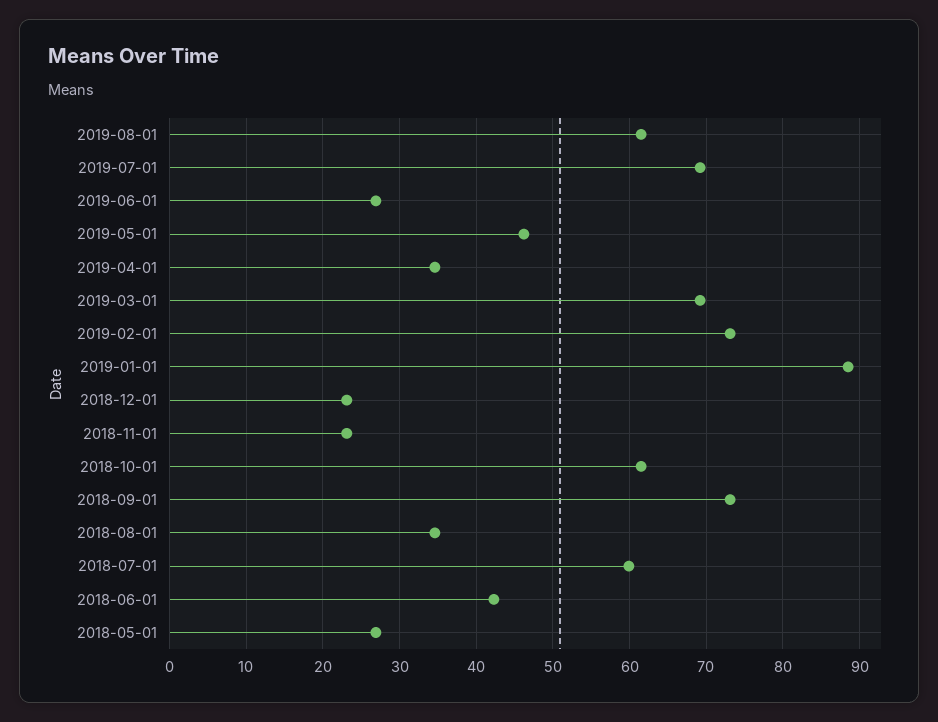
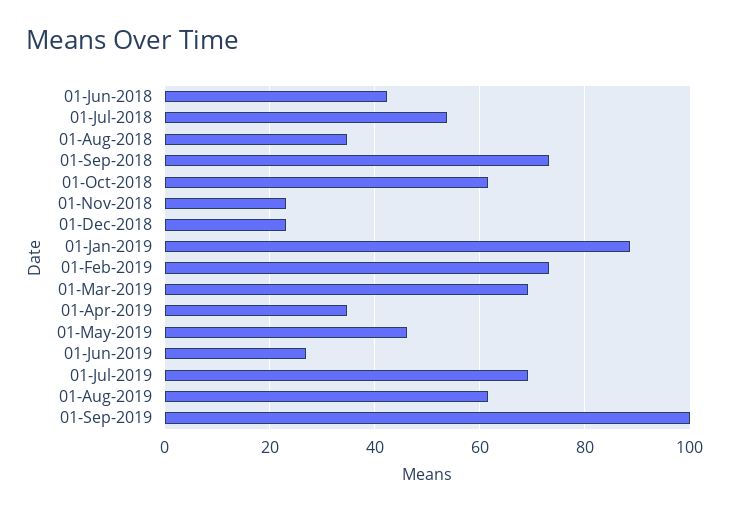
2018-07-01: 60 -> 54
2018-05-01: 27 -> none
01-Sep-2019: none -> 100

